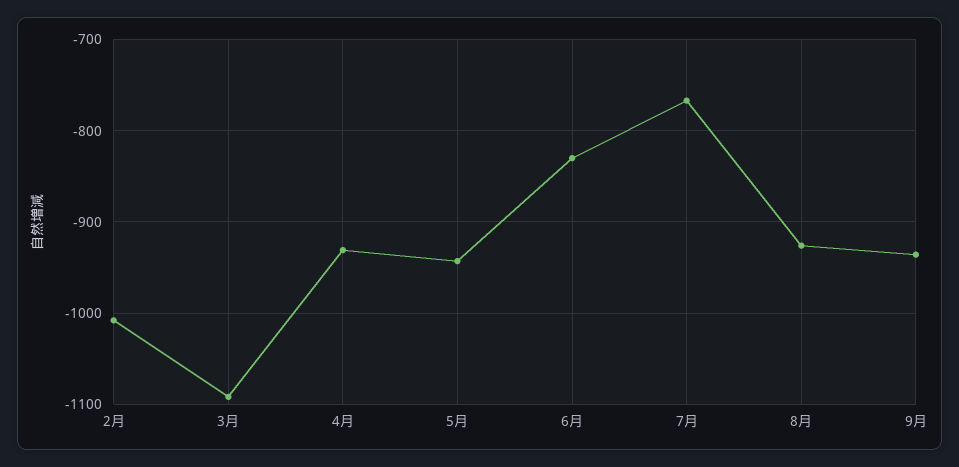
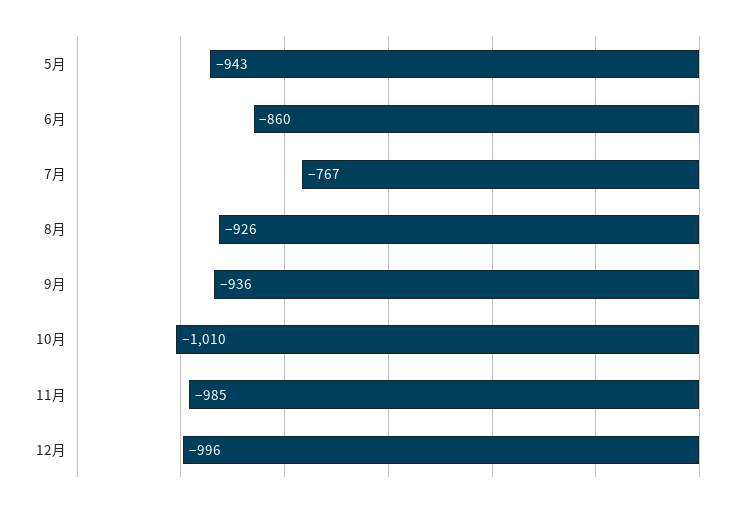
2月: -1010 -> none
3月: -1090 -> none
4月: -930 -> none
6月: -830 -> -860
10月: none -> -1010
11月: none -> -985
12月: none -> -996

